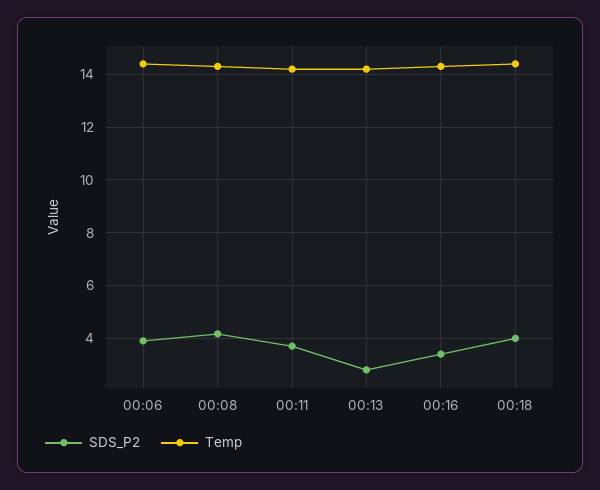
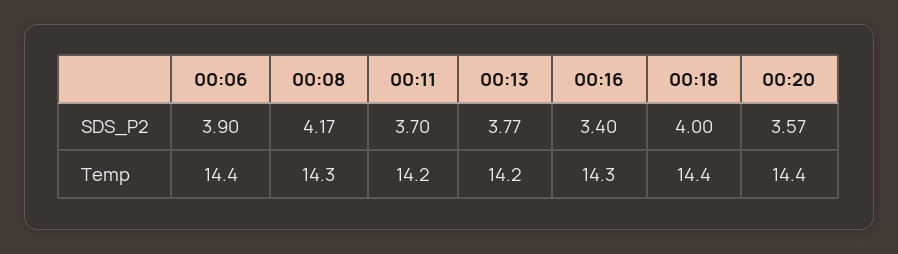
SDS_P2, 00:13: 2.75 -> 3.77
SDS_P2, 00:20: none -> 3.57
Temp, 00:20: none -> 14.4

